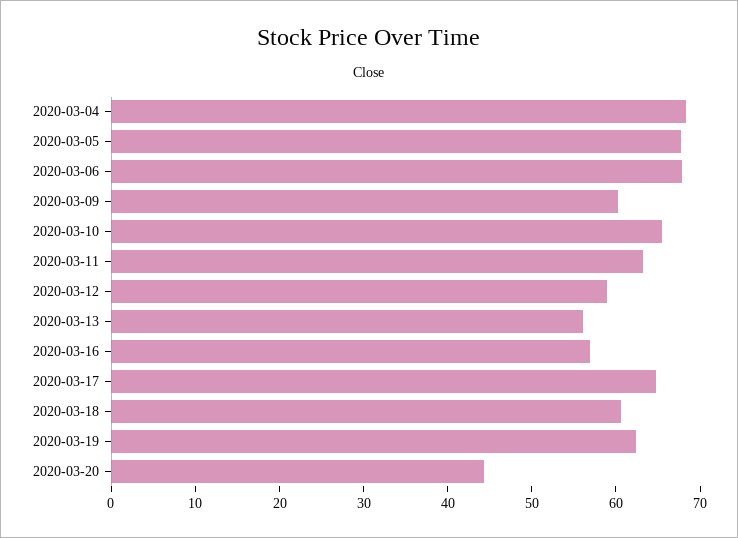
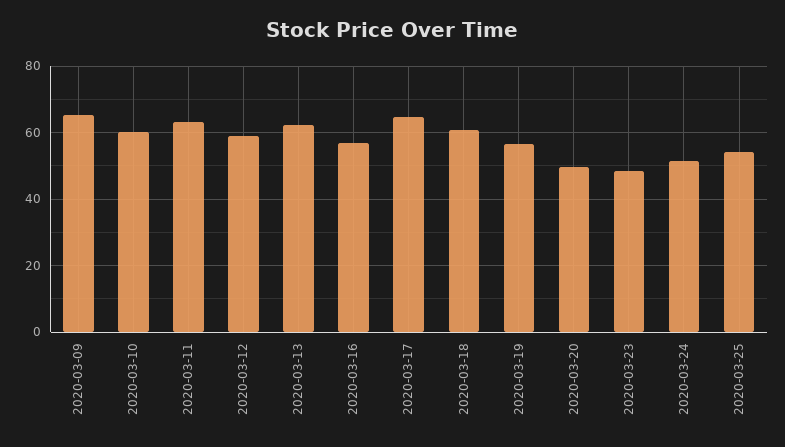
2020-03-04: 68 -> none
2020-03-05: 68 -> none
2020-03-06: 68 -> none
2020-03-09: 60 -> 66
2020-03-10: 66 -> 60
2020-03-13: 56 -> 62
2020-03-19: 62 -> 56
2020-03-20: 44 -> 50
2020-03-23: none -> 48
2020-03-24: none -> 52
2020-03-25: none -> 54

